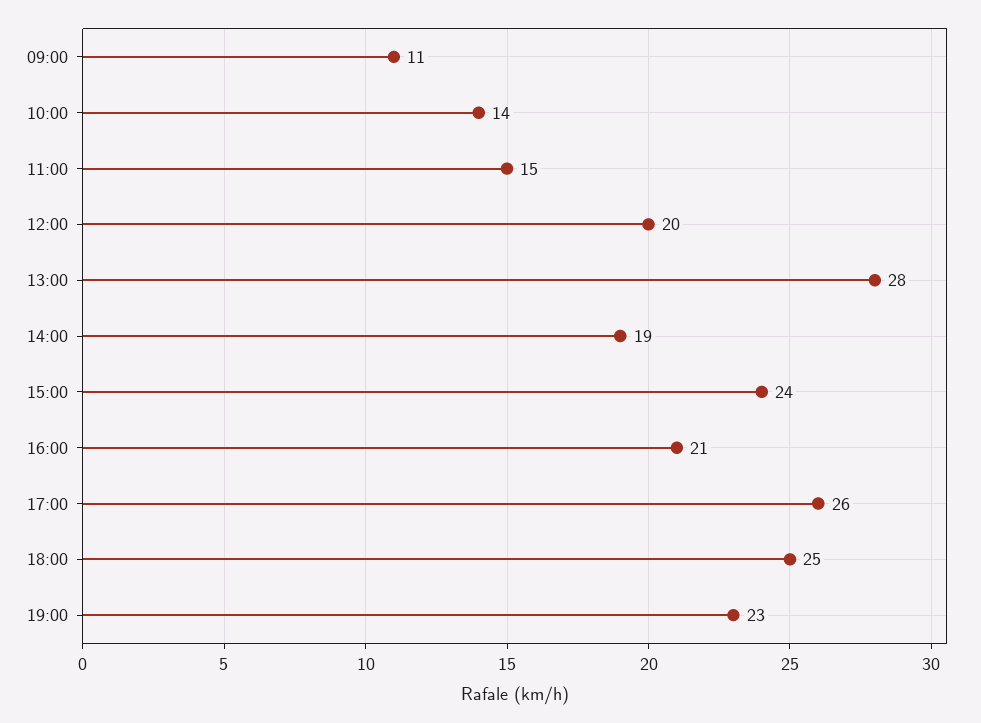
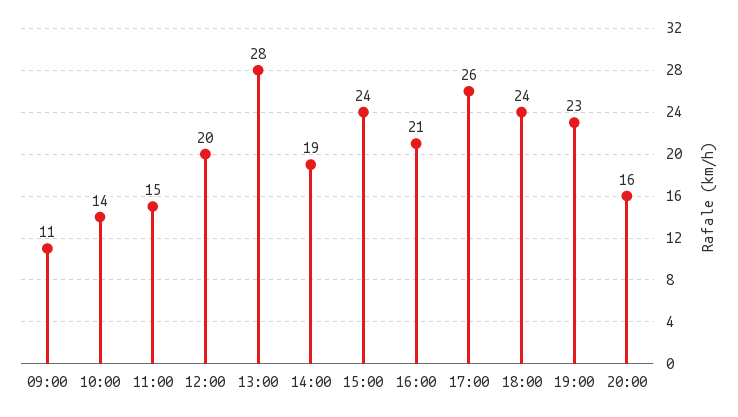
18:00: 25 -> 24
20:00: none -> 16

